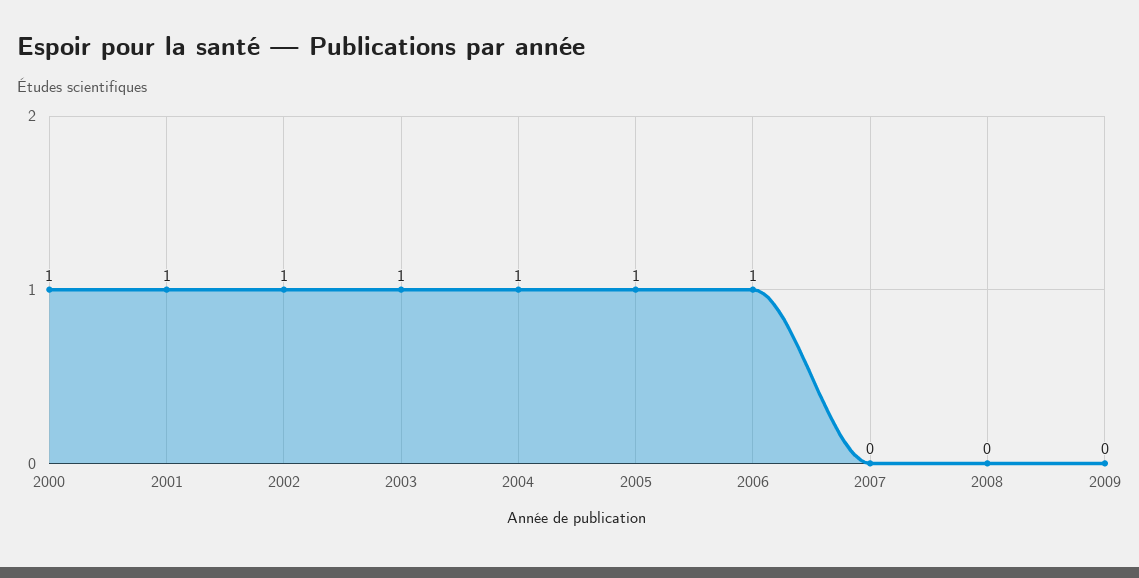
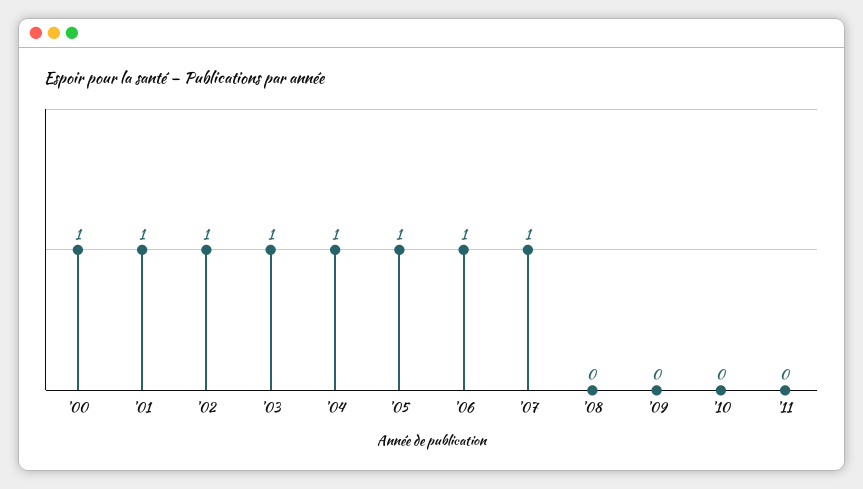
2007: 0 -> 1
'10: none -> 0
'11: none -> 0

